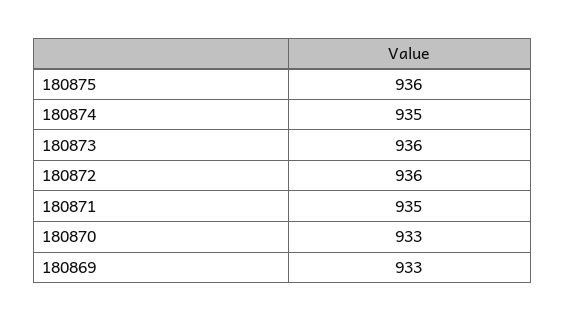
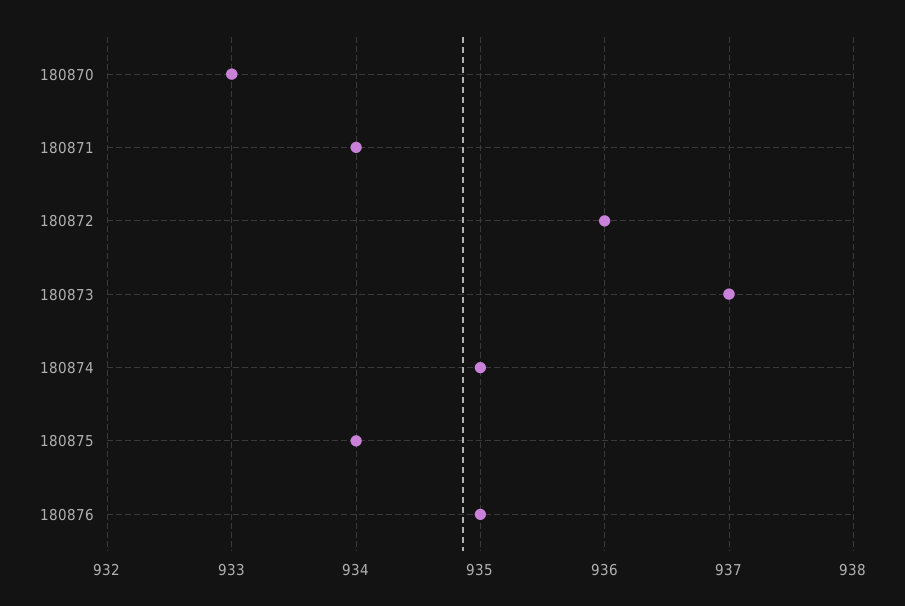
180875: 936 -> 934
180873: 936 -> 937
180871: 935 -> 934
180869: 933 -> none
180876: none -> 935

